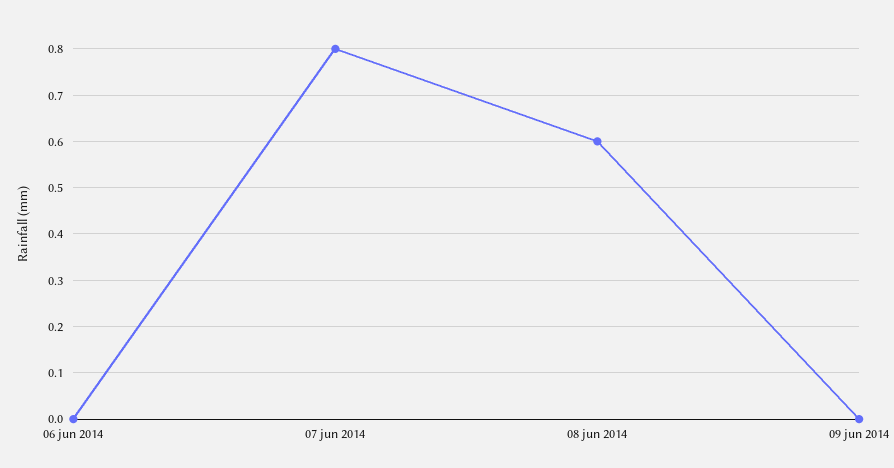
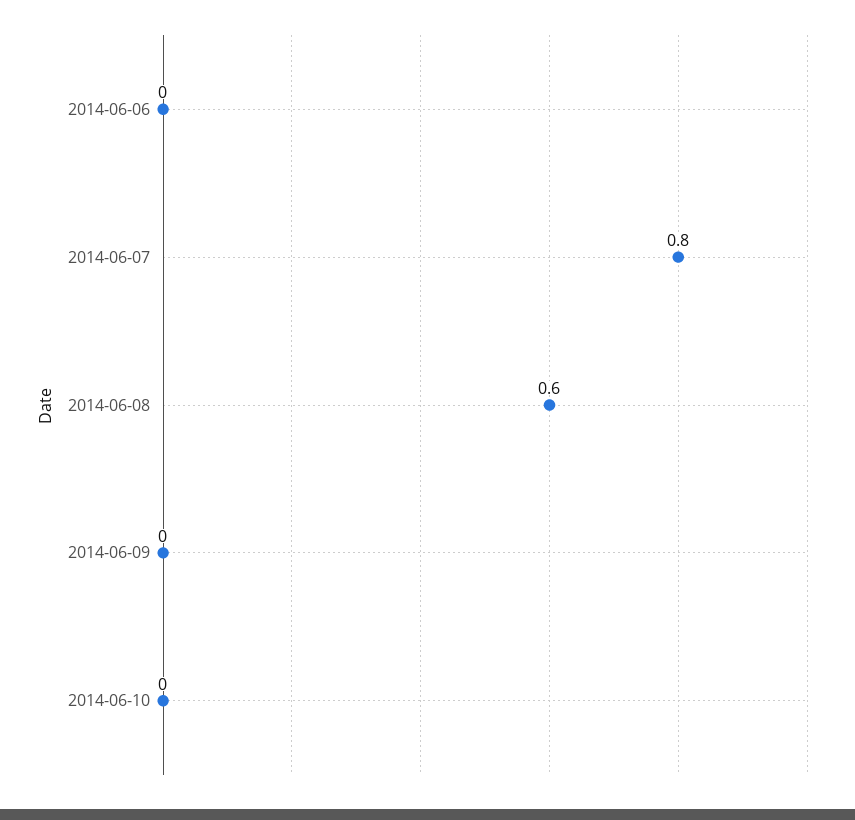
2014-06-10: none -> 0

